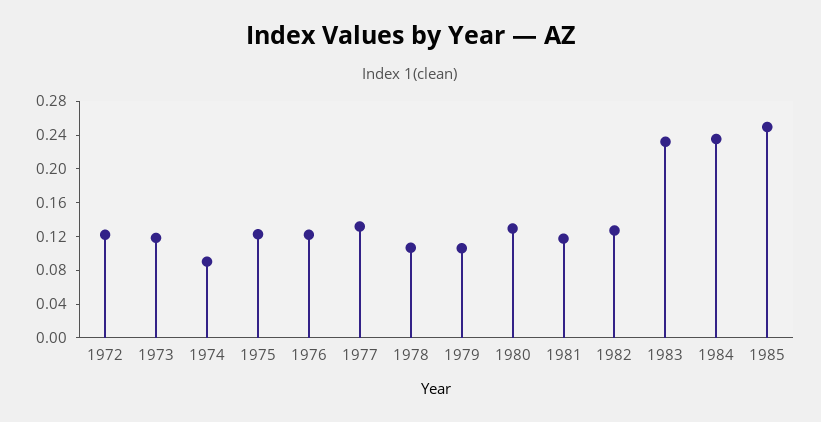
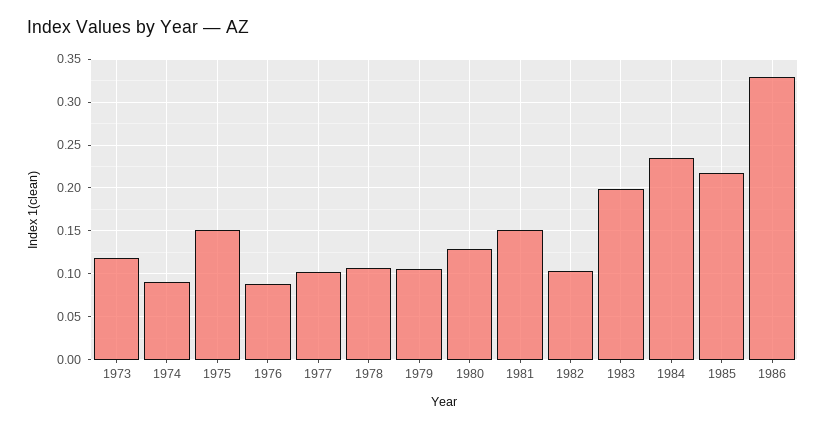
1972: 0.12 -> none
1975: 0.12 -> 0.15
1976: 0.12 -> 0.09
1977: 0.13 -> 0.1
1981: 0.12 -> 0.15
1982: 0.13 -> 0.1
1983: 0.23 -> 0.2
1985: 0.25 -> 0.22
1986: none -> 0.33

